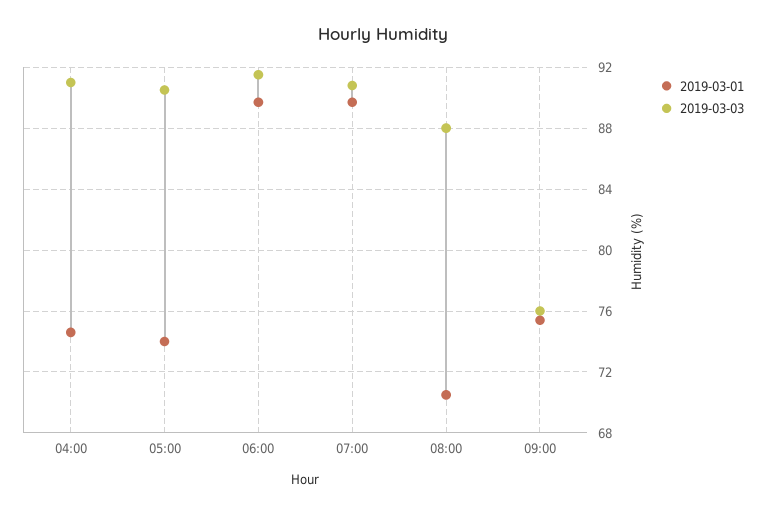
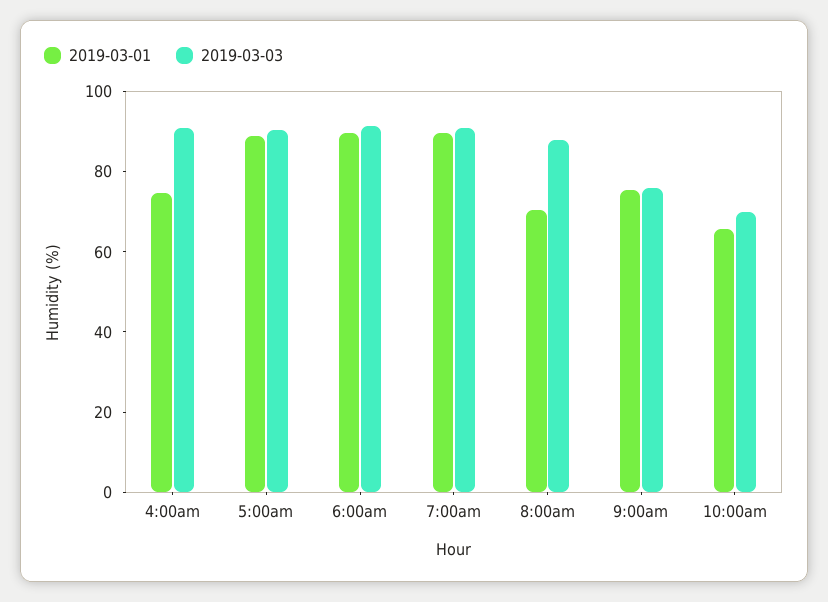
2019-03-01, 05:00: 74 -> 90
2019-03-01, 10:00am: none -> 65
2019-03-03, 10:00am: none -> 70

